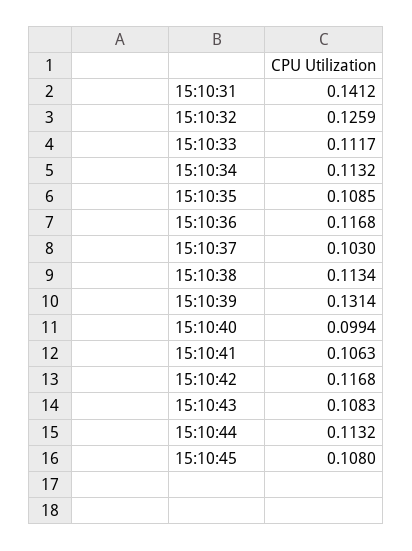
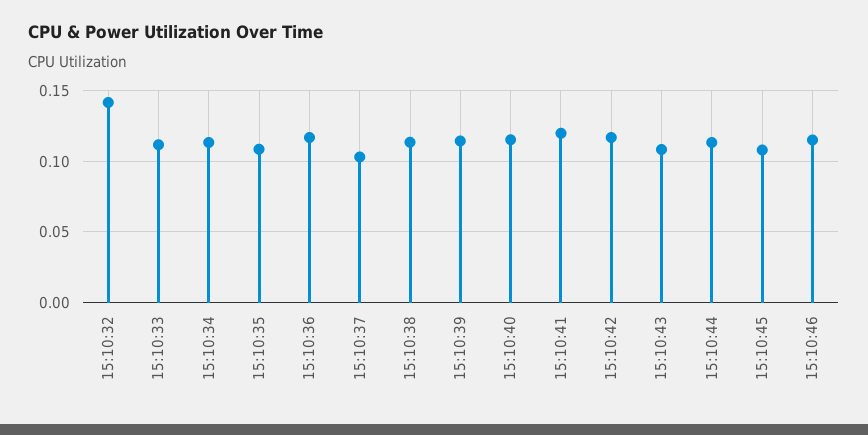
15:10:31: 0.1412 -> none
15:10:32: 0.1259 -> 0.14
15:10:39: 0.1314 -> 0.115
15:10:40: 0.0994 -> 0.115
15:10:41: 0.1063 -> 0.12
15:10:46: none -> 0.115

